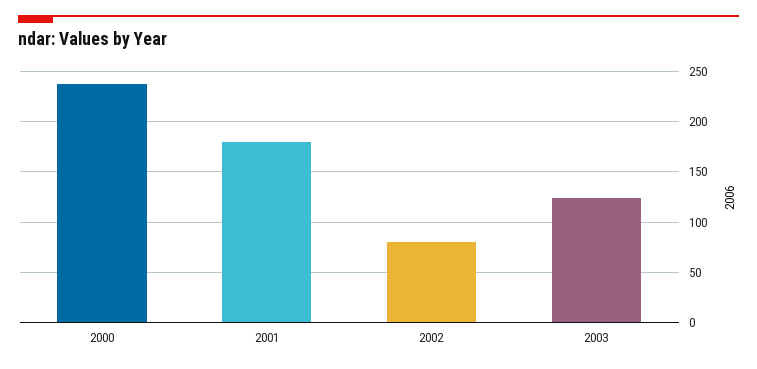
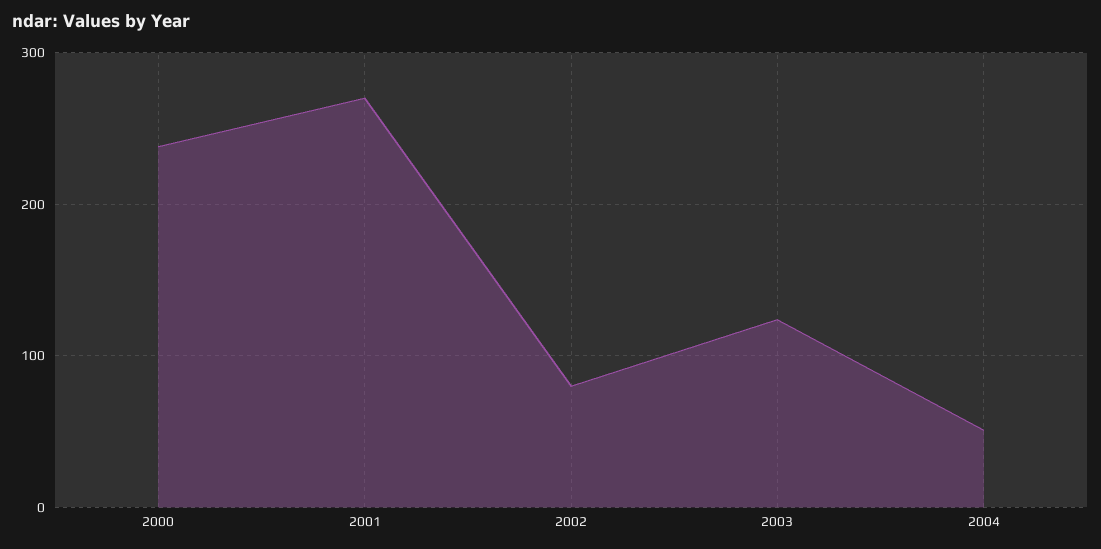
2001: 180 -> 270
2004: none -> 50

